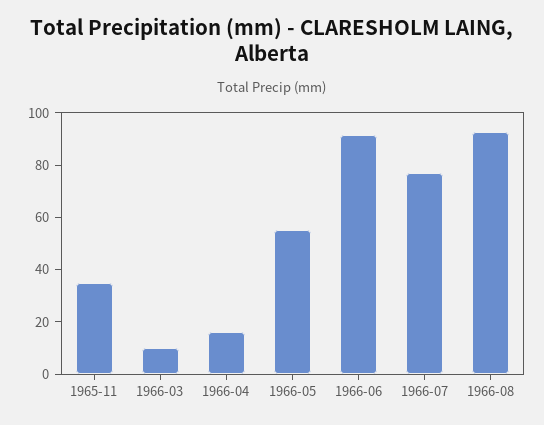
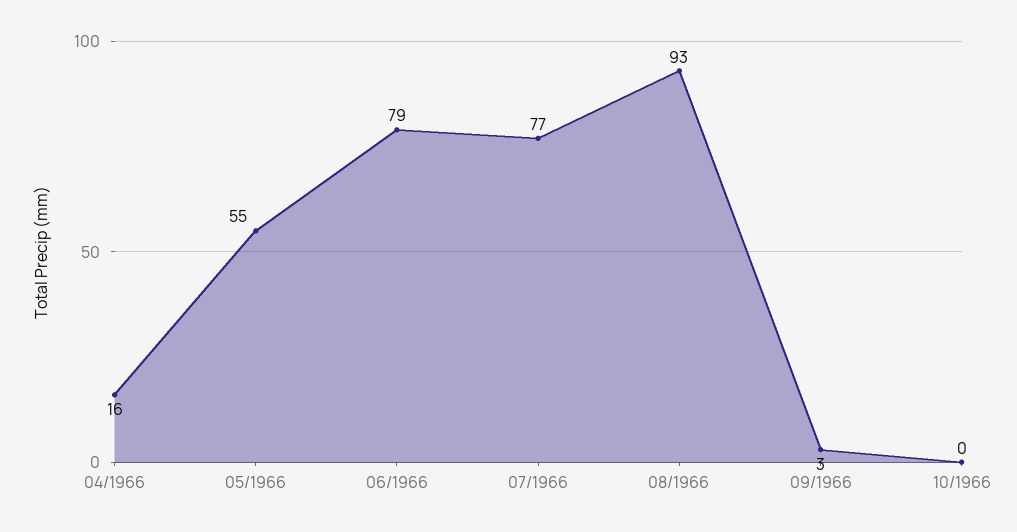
1965-11: 35 -> none
1966-03: 10 -> none
1966-06: 90 -> 79
09/1966: none -> 3
10/1966: none -> 0

